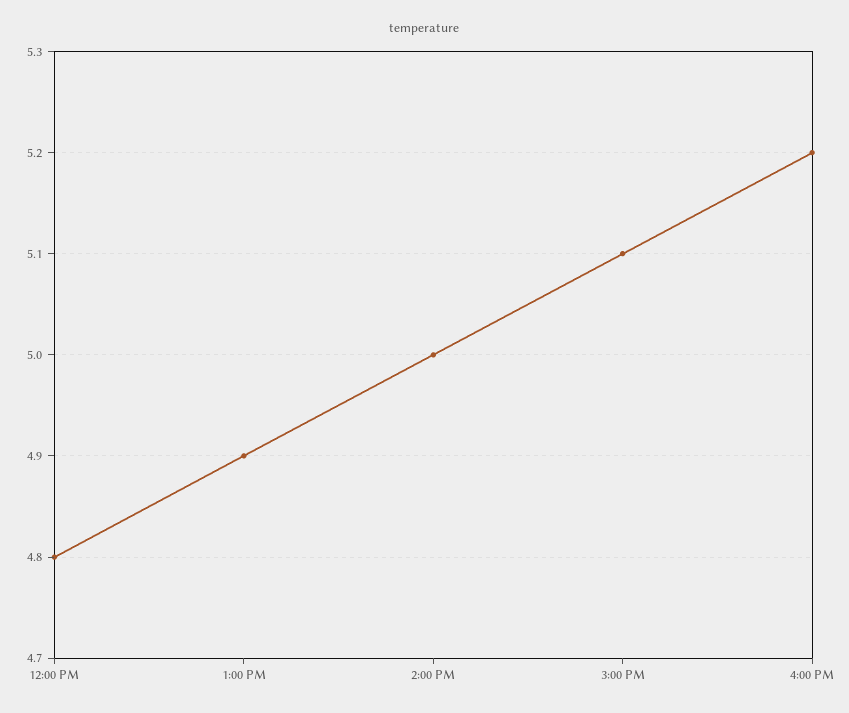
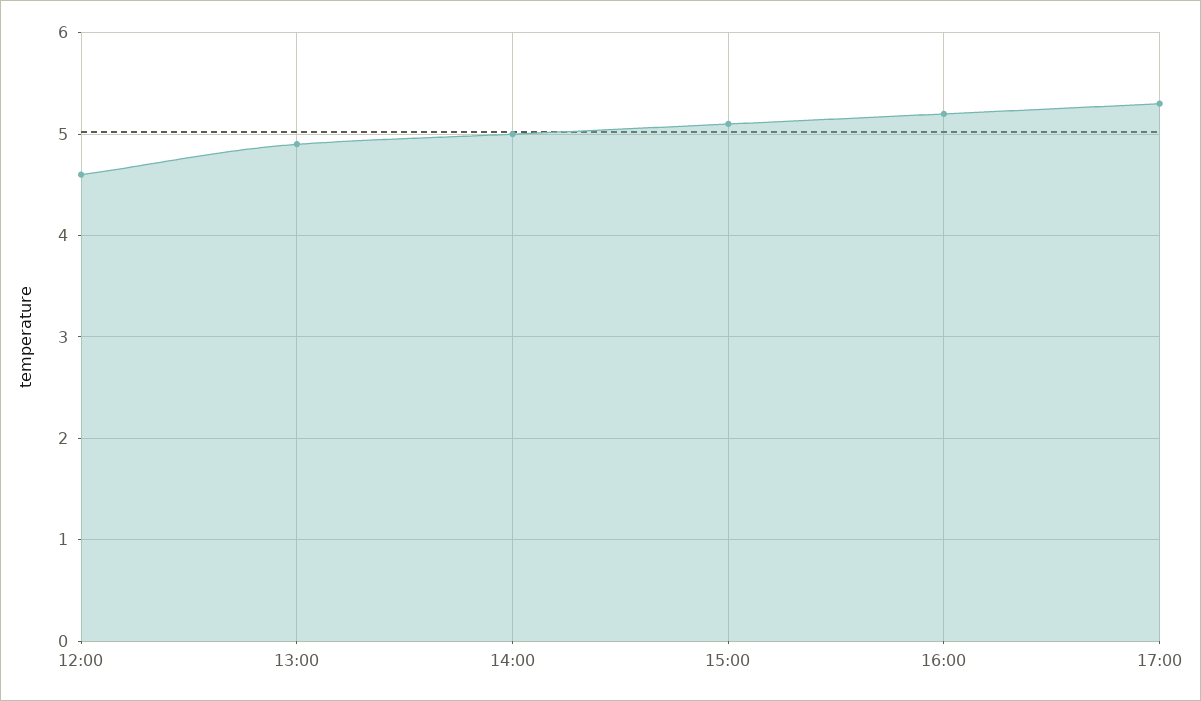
12:00 PM: 4.8 -> 4.6
17:00: none -> 5.3

